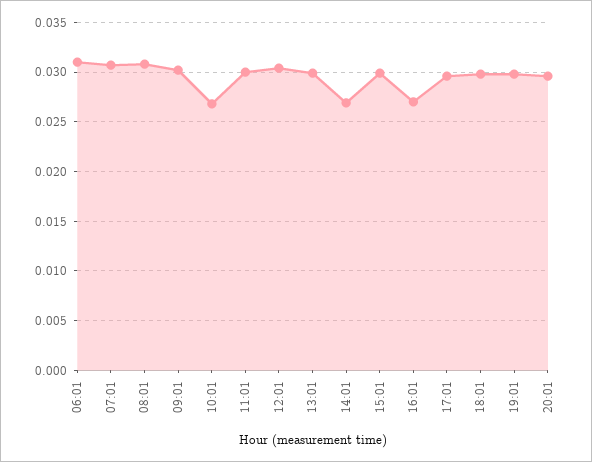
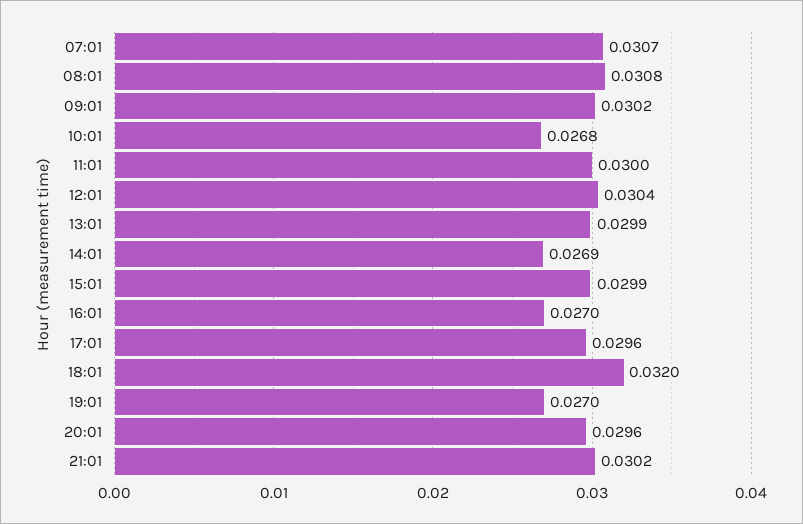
06:01: 0.031 -> none
18:01: 0.03 -> 0.032
19:01: 0.03 -> 0.027
21:01: none -> 0.0302

